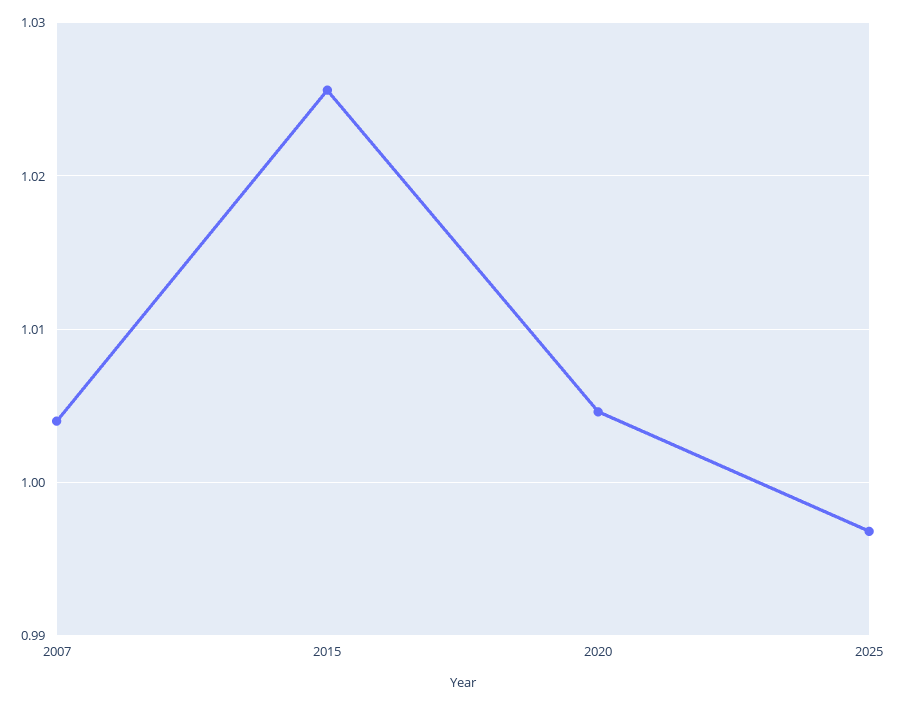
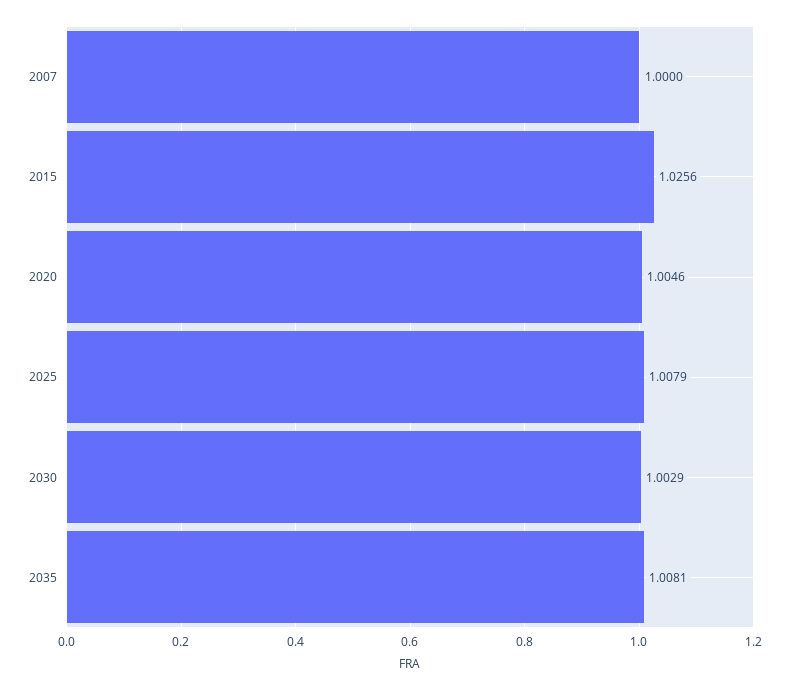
2007: 1.004 -> 1
2025: 0.997 -> 1.0079
2030: none -> 1.0029
2035: none -> 1.0081

